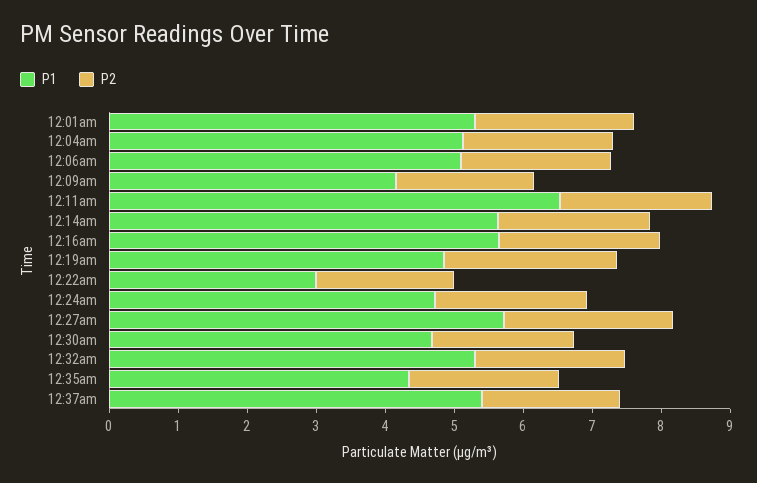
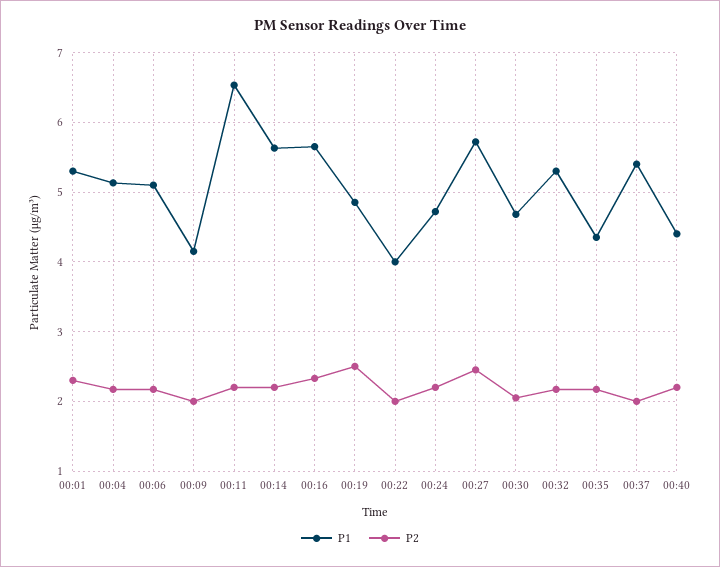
P1, 12:22am: 3 -> 4
P1, 00:40: none -> 4.4
P2, 00:40: none -> 2.2

